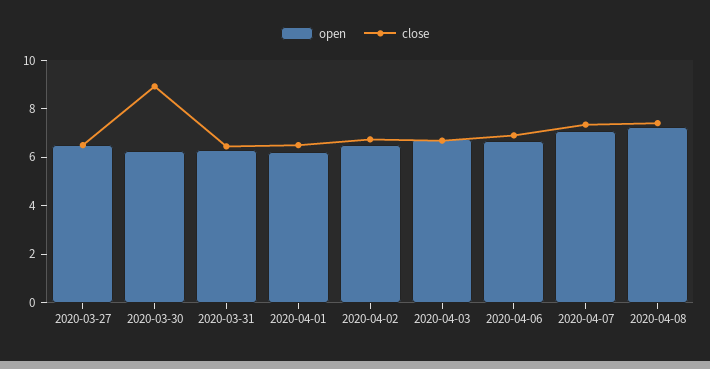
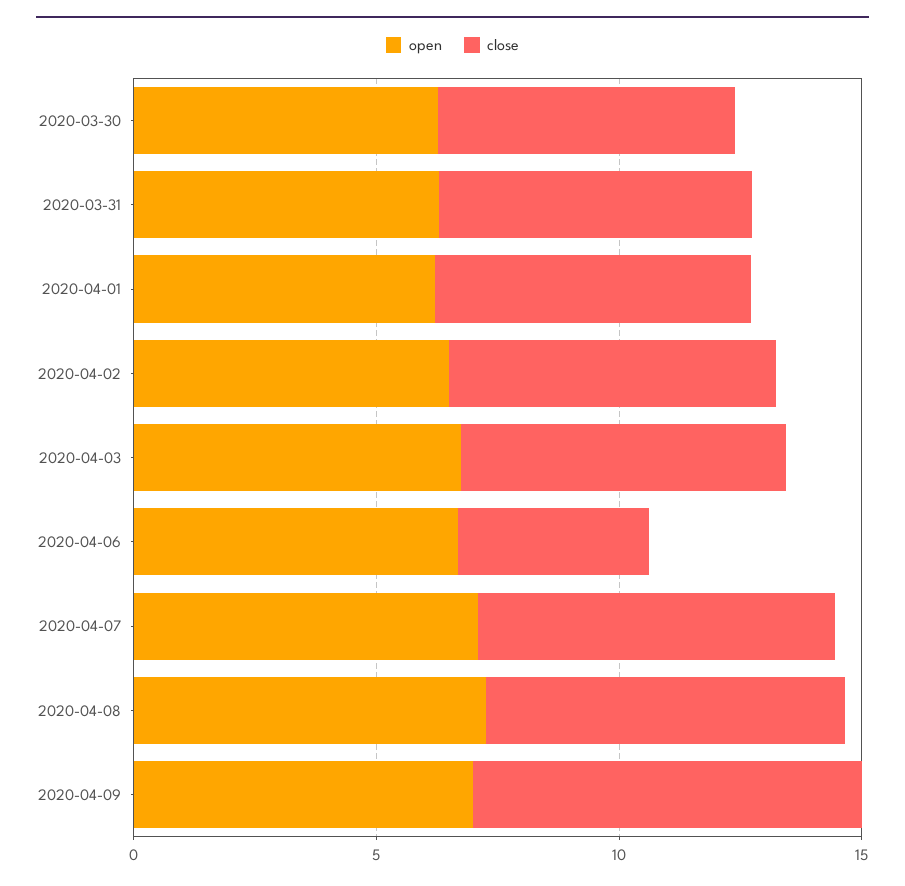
open, 2020-03-27: 6.5 -> none
close, 2020-03-27: 6.5 -> none
close, 2020-03-30: 9 -> 6
close, 2020-04-06: 7 -> 4
open, 2020-04-09: none -> 7
close, 2020-04-09: none -> 8

